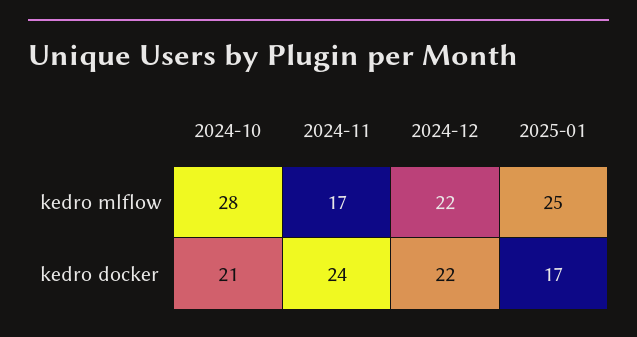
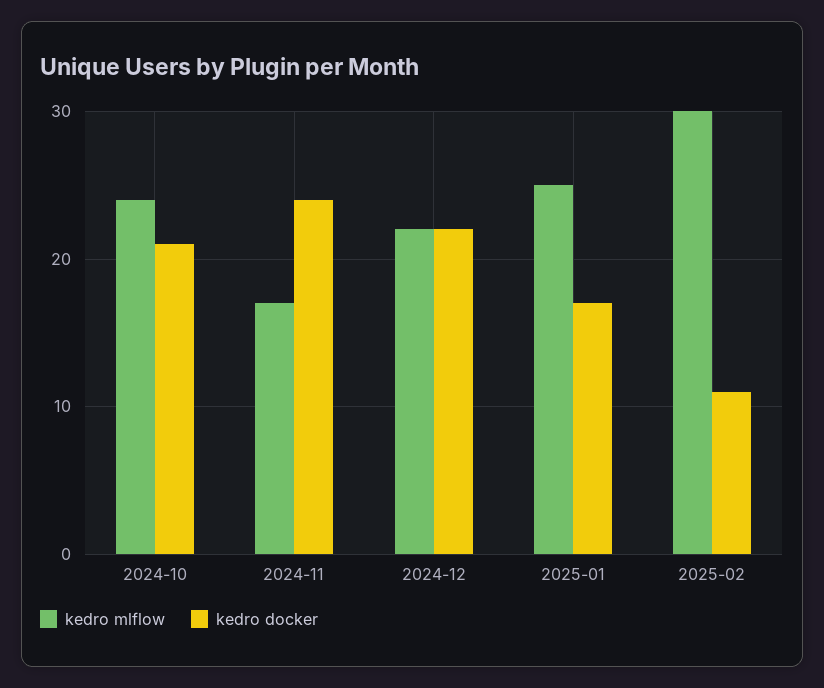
kedro mlflow, 2024-10: 28 -> 24
kedro mlflow, 2025-02: none -> 30
kedro docker, 2025-02: none -> 11

